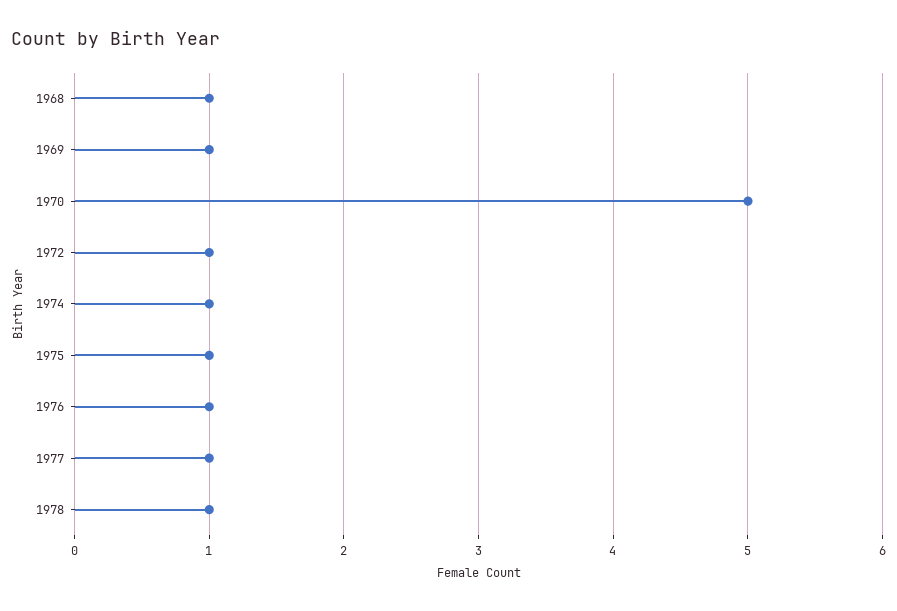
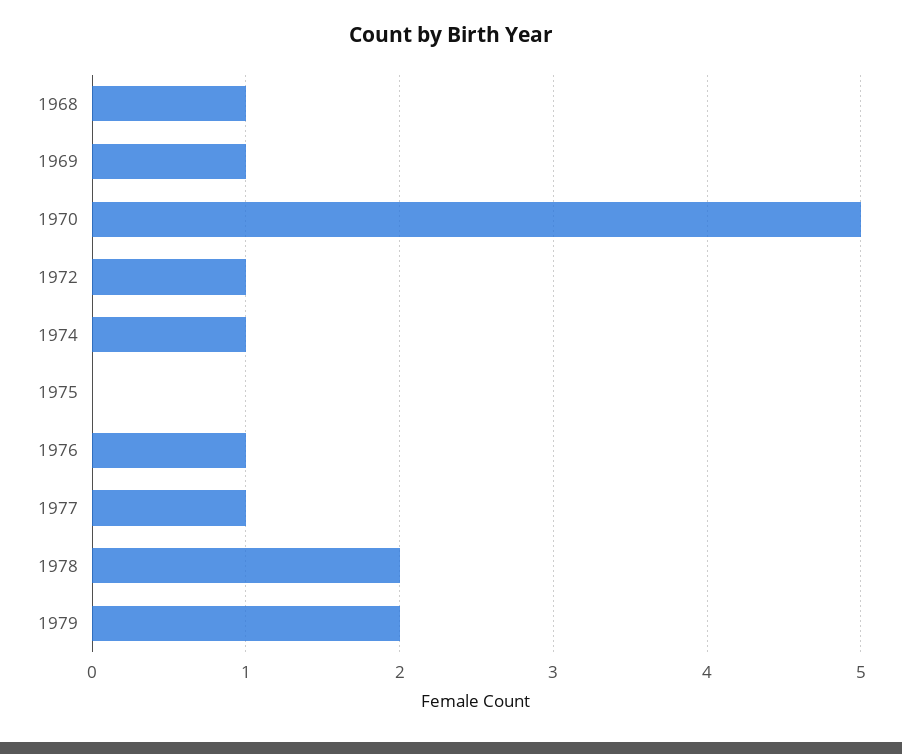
1975: 1 -> 0
1978: 1 -> 2
1979: none -> 2

